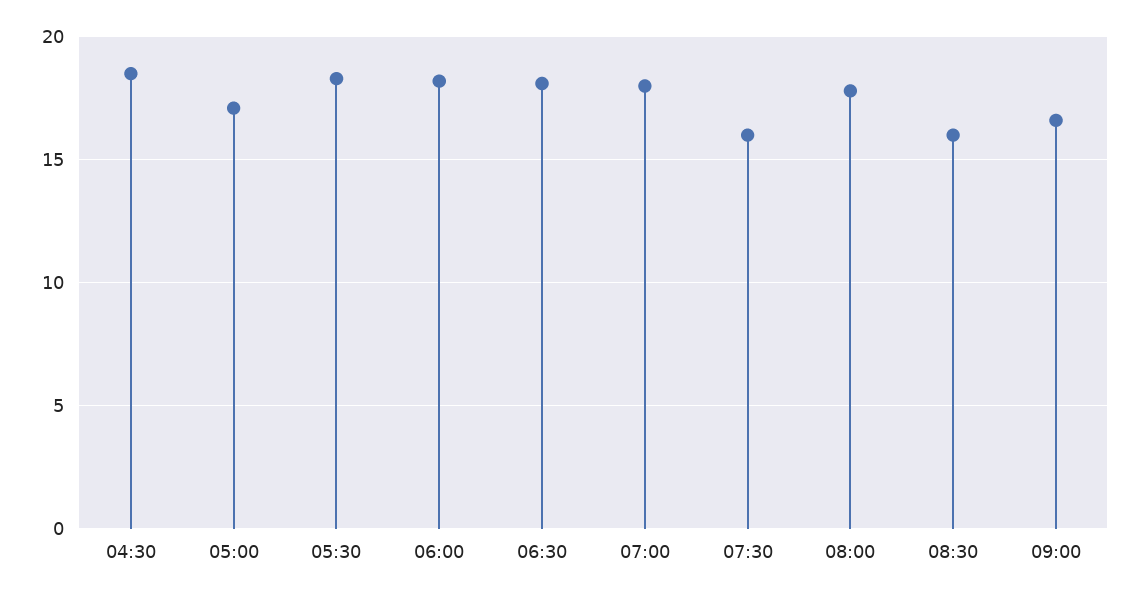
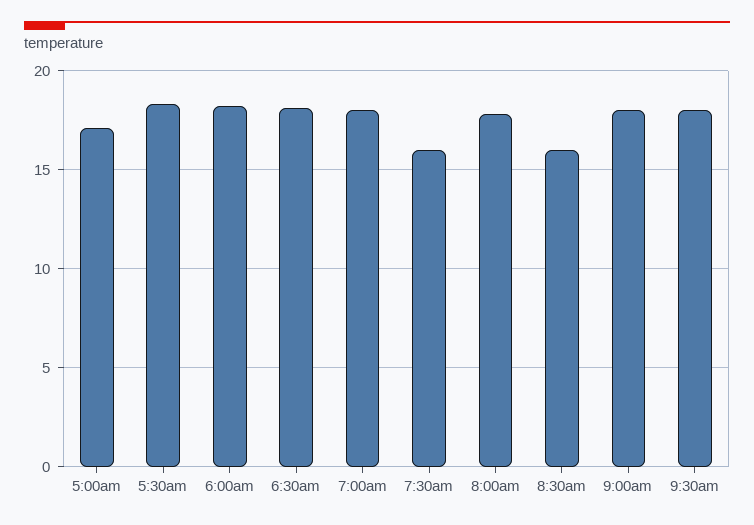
04:30: 18.5 -> none
09:00: 16.5 -> 18
9:30am: none -> 18

